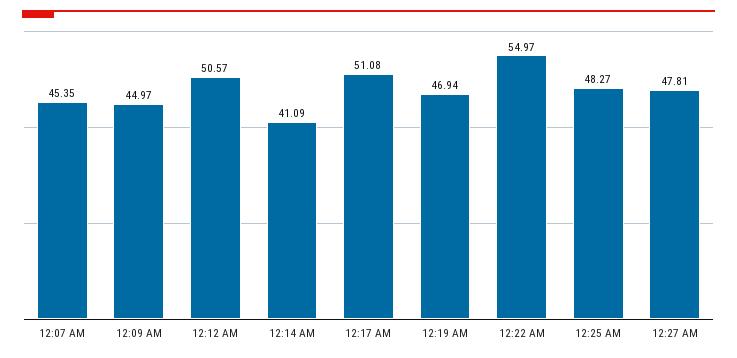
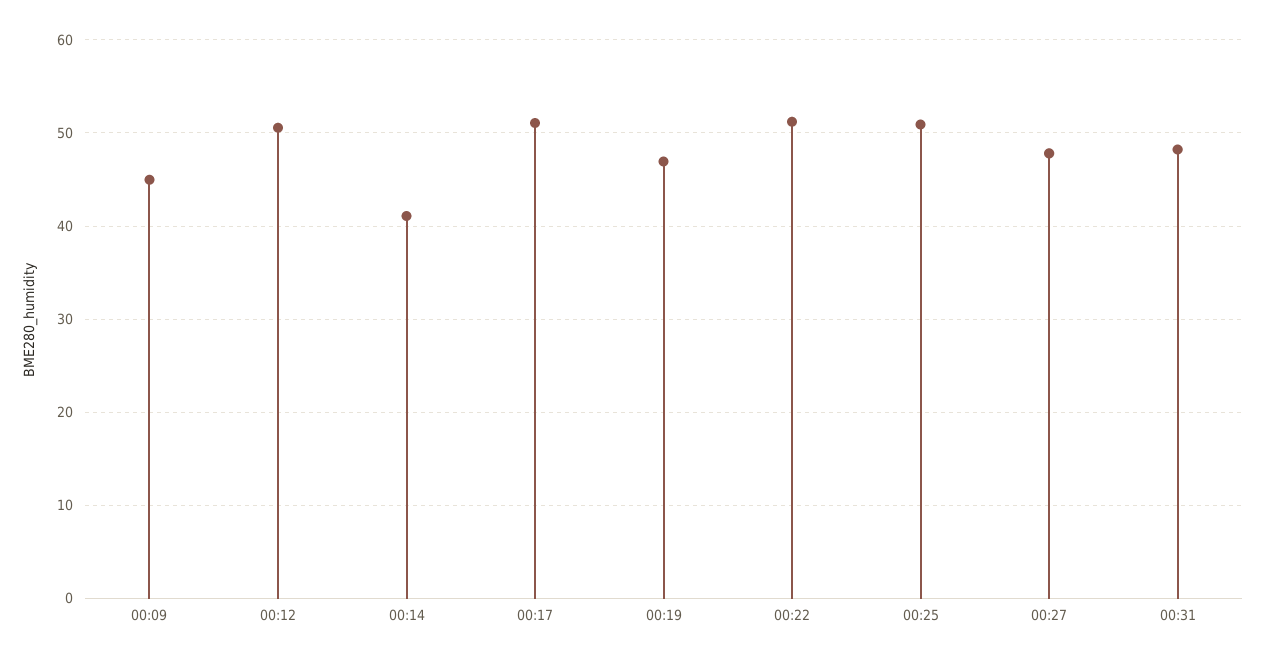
12:07 AM: 45.35 -> none
12:22 AM: 54.97 -> 51
12:25 AM: 48.27 -> 51
00:31: none -> 48

